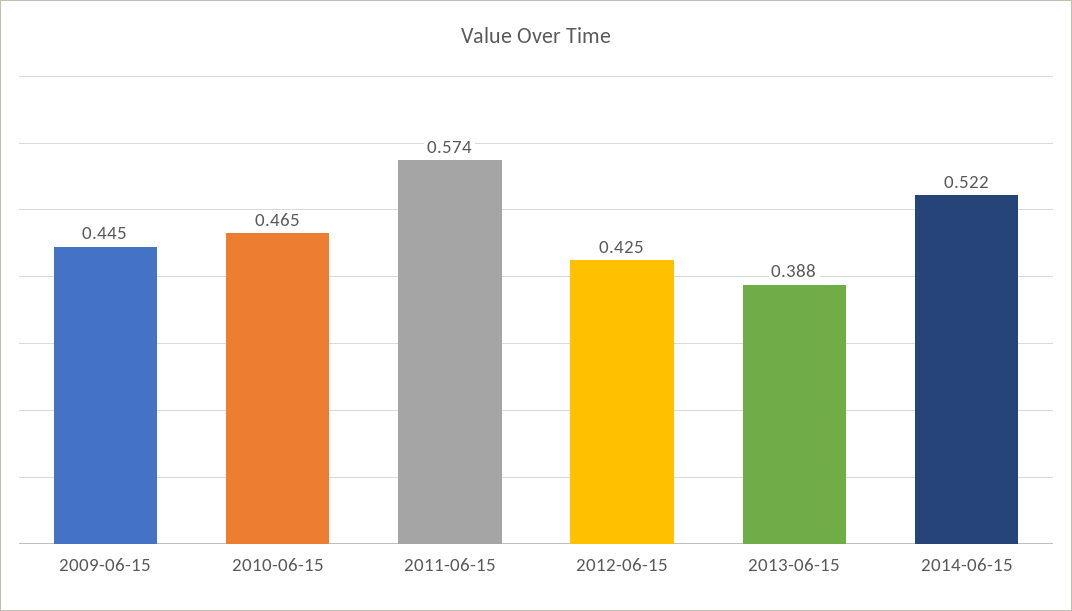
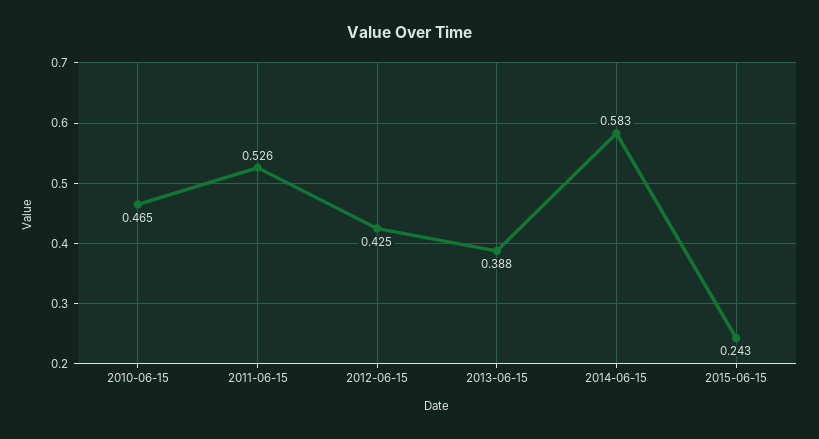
2009-06-15: 0.445 -> none
2011-06-15: 0.574 -> 0.526
2014-06-15: 0.522 -> 0.583
2015-06-15: none -> 0.243

